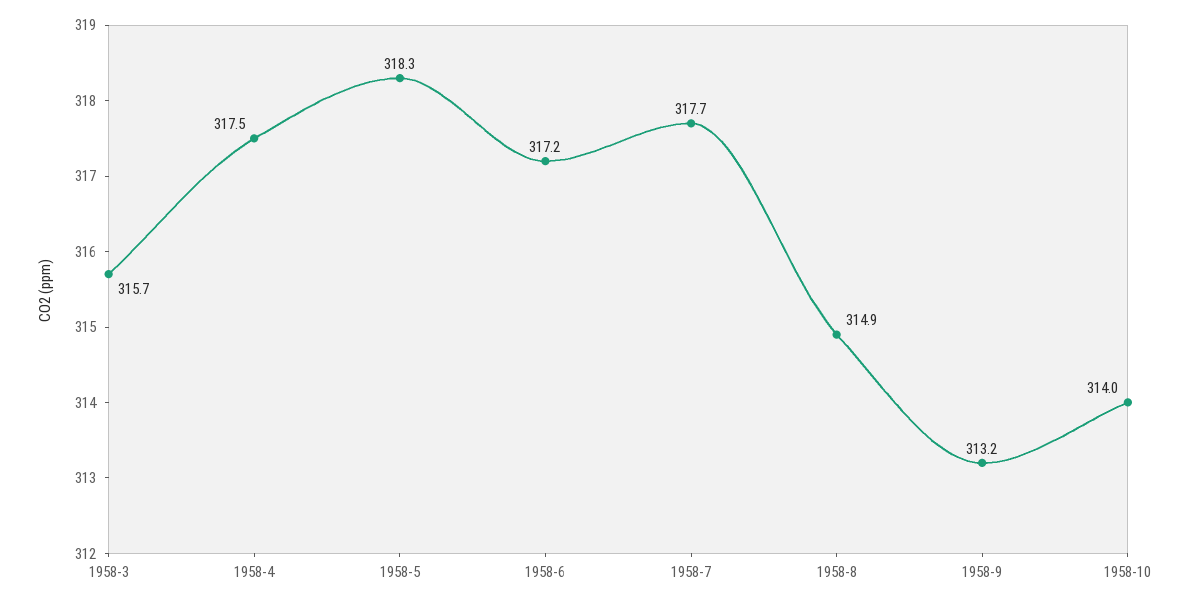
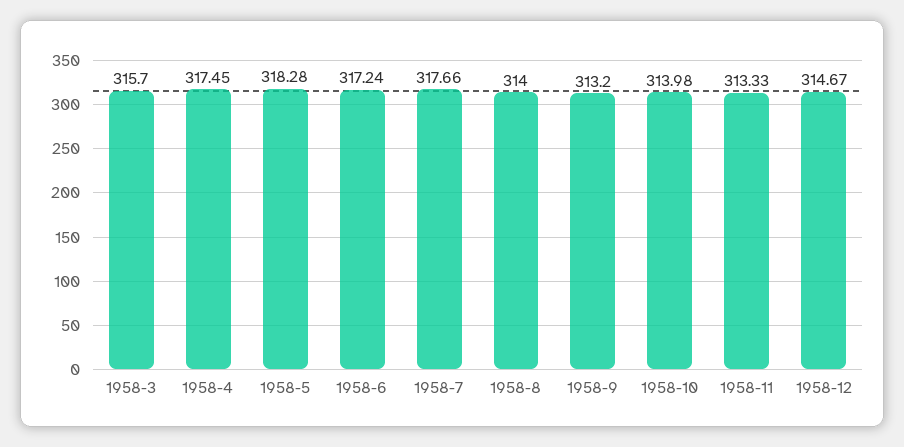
1958-8: 314.9 -> 314
1958-11: none -> 313.33
1958-12: none -> 314.67

